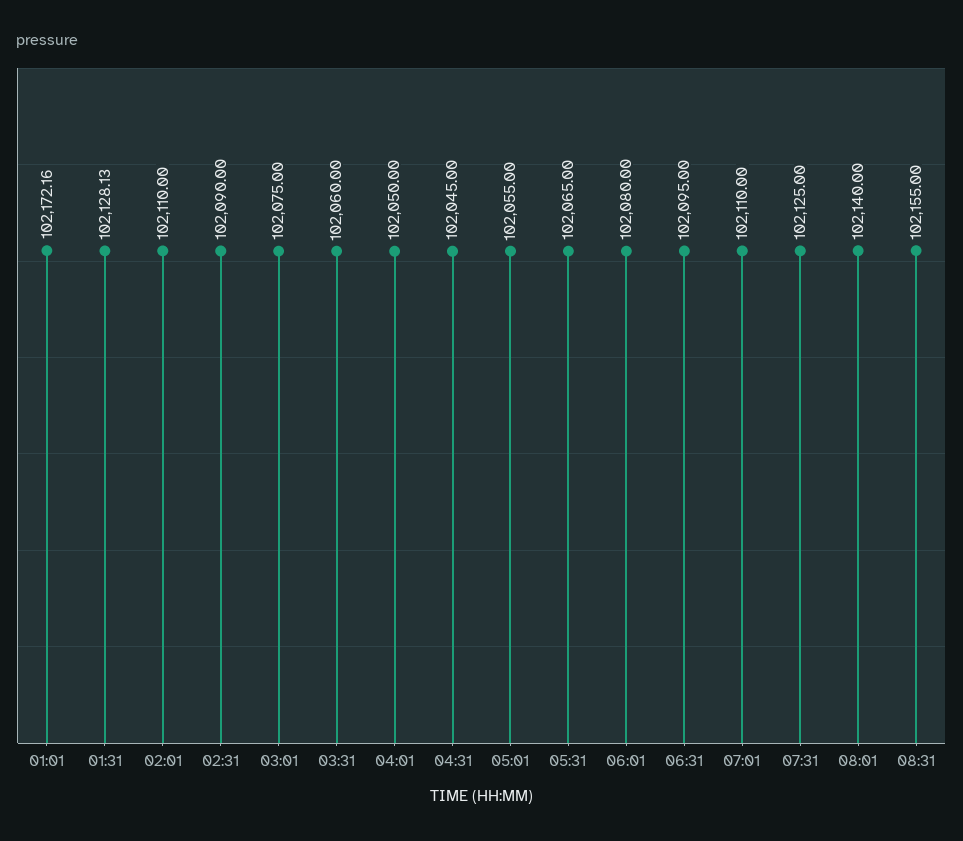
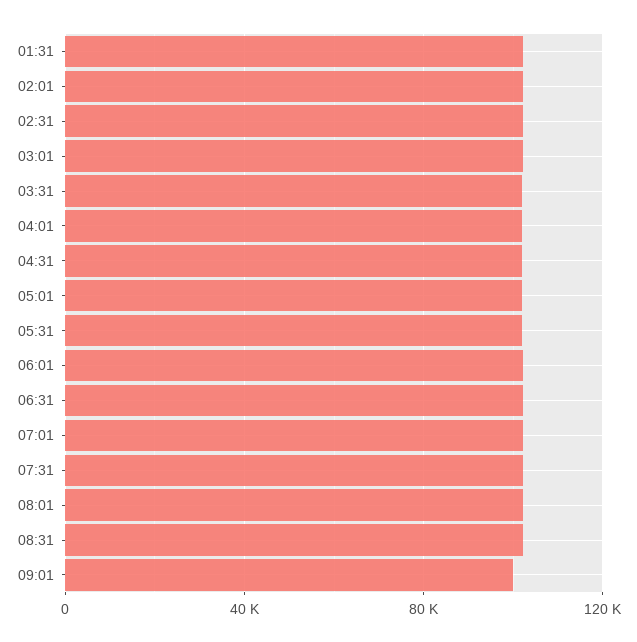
01:01: 102172.16 -> none
09:01: none -> 100000

